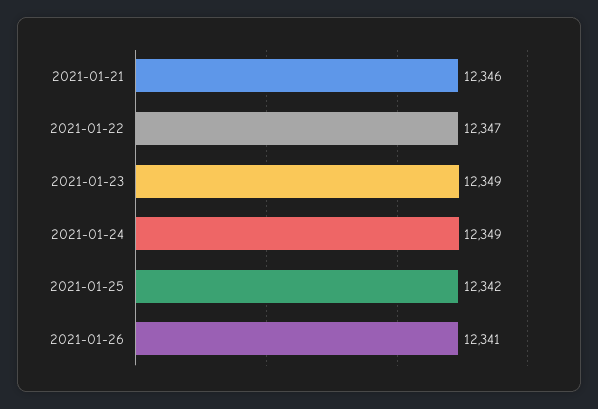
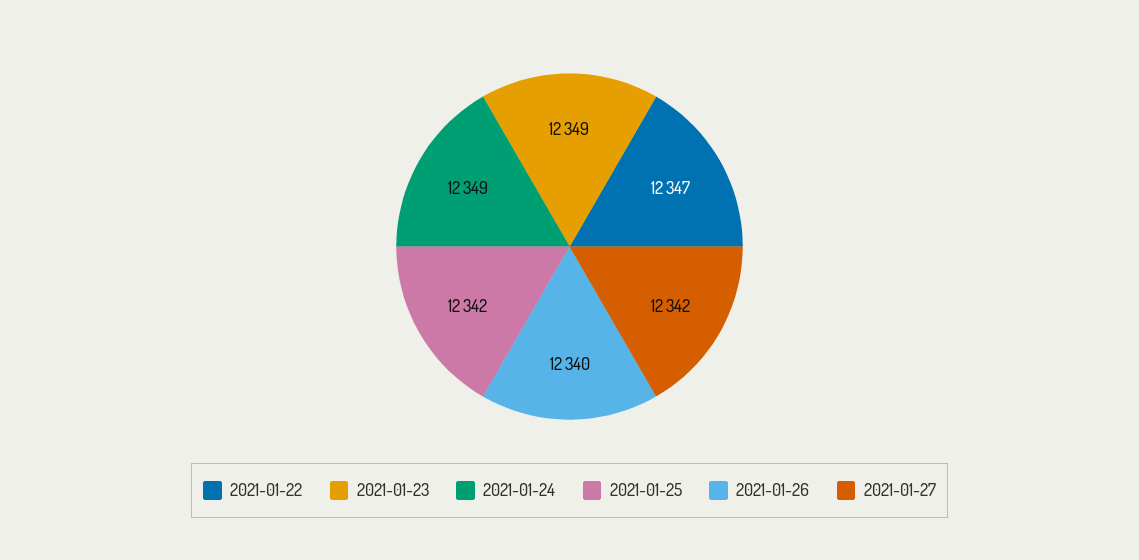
2021-01-21: 12346 -> none
2021-01-26: 12341 -> 12340
2021-01-27: none -> 12342

